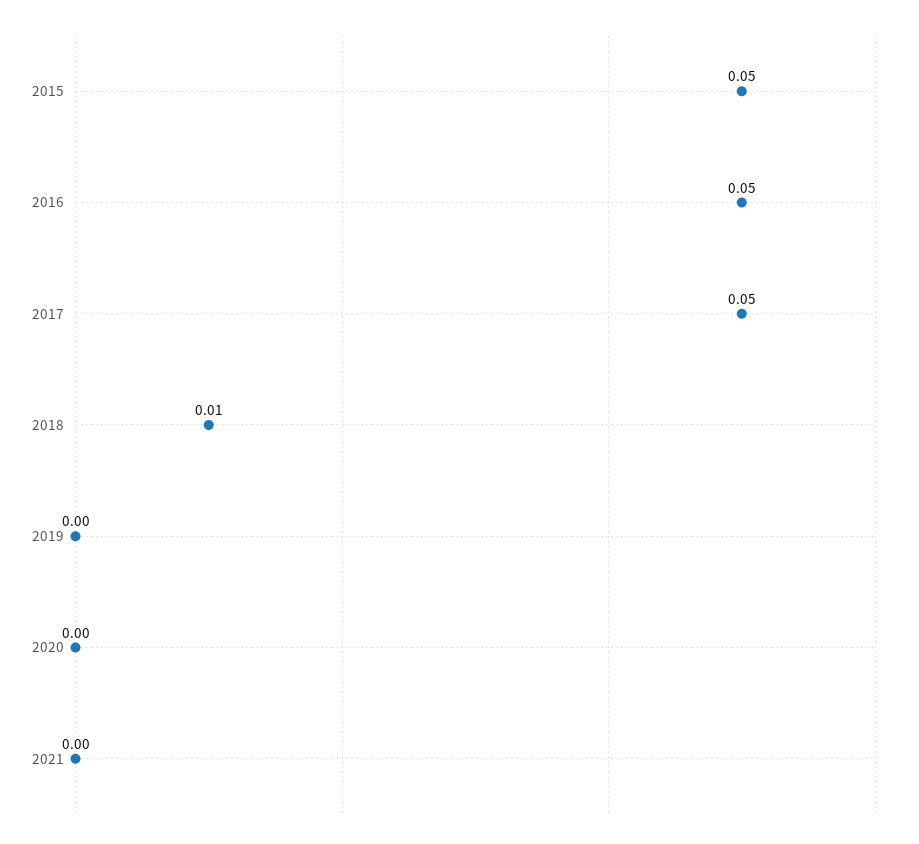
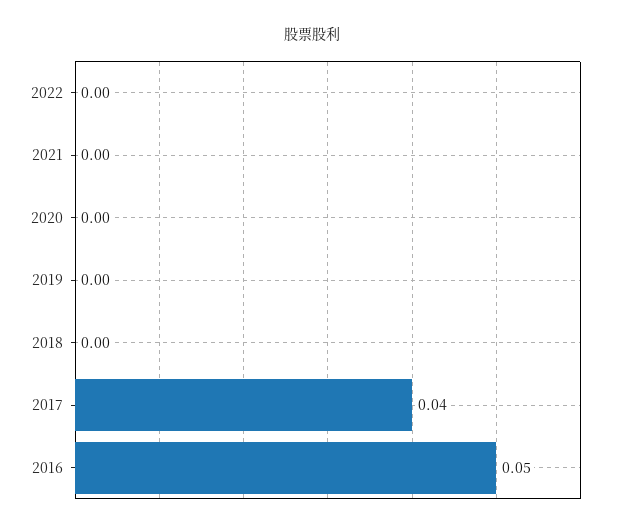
2015: 0.05 -> none
2017: 0.05 -> 0.04
2018: 0.01 -> 0
2022: none -> 0

